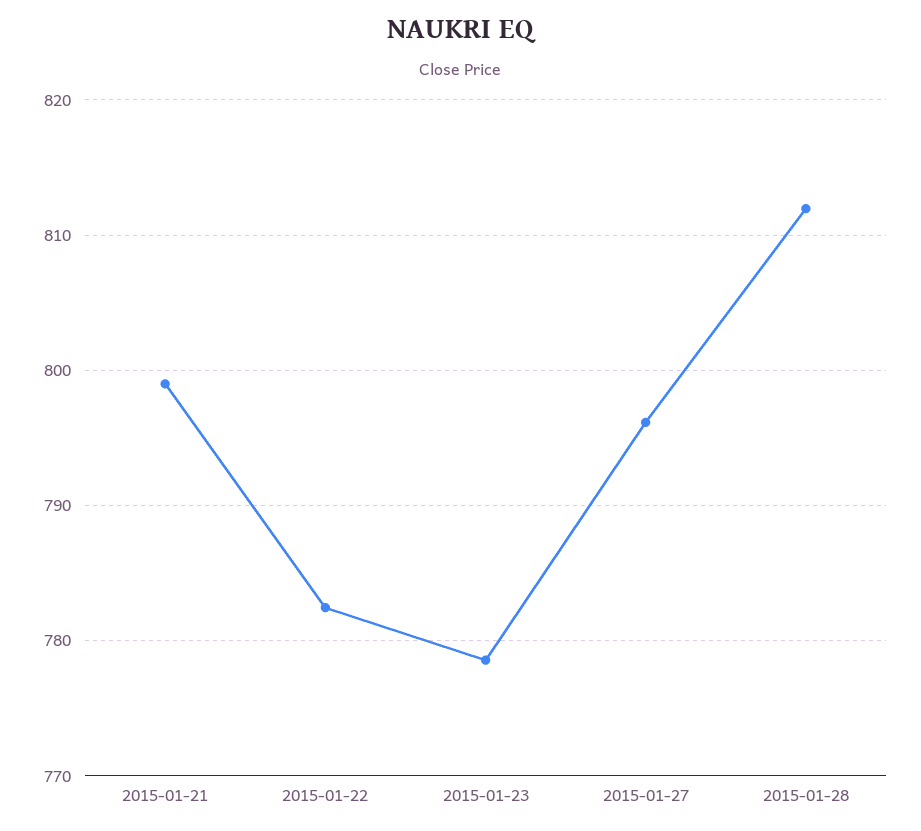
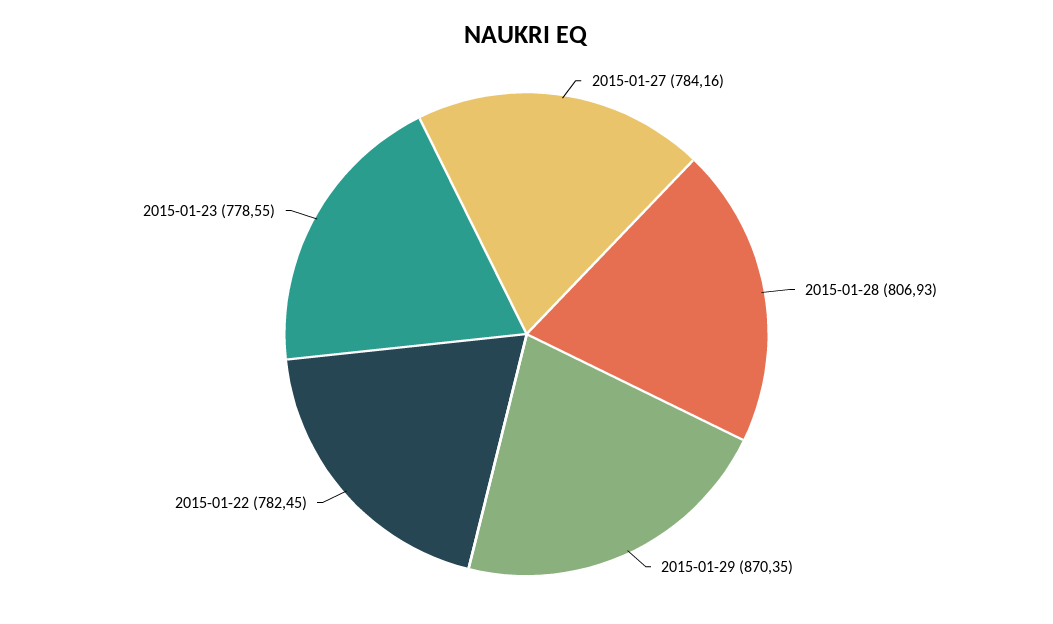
2015-01-21: 799 -> none
2015-01-27: 796 -> 784.16
2015-01-28: 812 -> 806.93
2015-01-29: none -> 870.35

